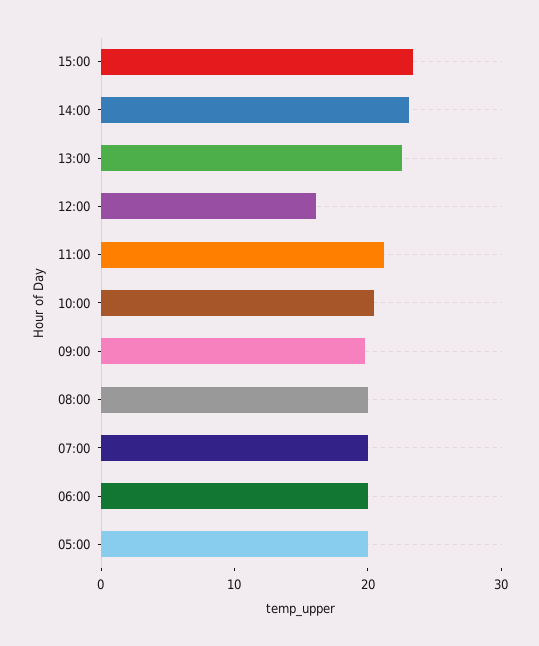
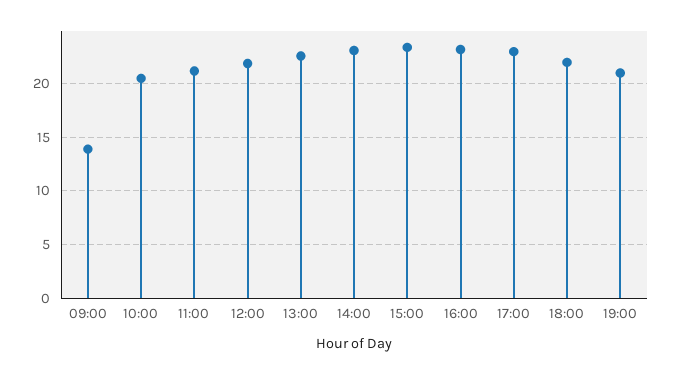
12:00: 16 -> 22
09:00: 20 -> 14
08:00: 20 -> none
07:00: 20 -> none
06:00: 20 -> none
05:00: 20 -> none
16:00: none -> 23
17:00: none -> 23
18:00: none -> 22
19:00: none -> 21

